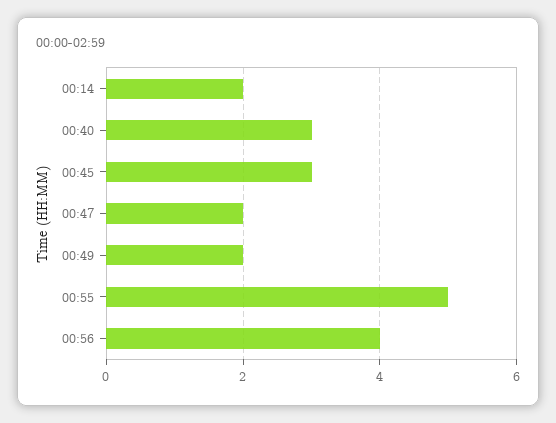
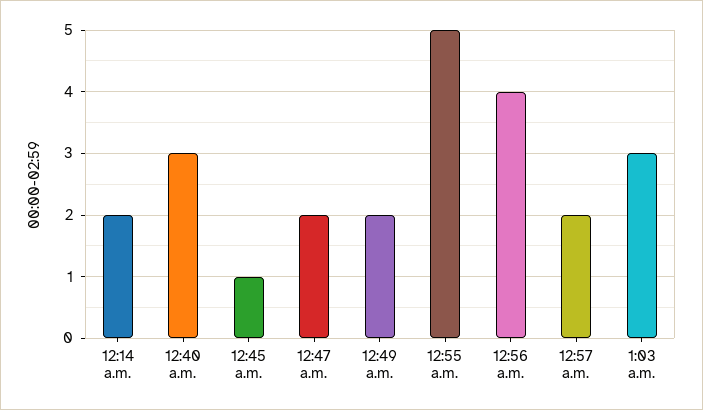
00:45: 3 -> 1
12:57 a.m.: none -> 2
1:03 a.m.: none -> 3

